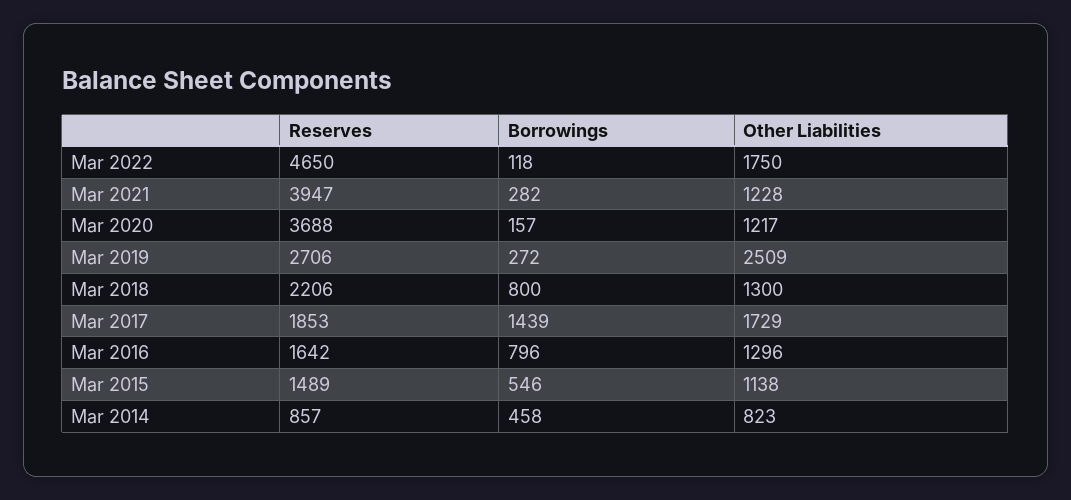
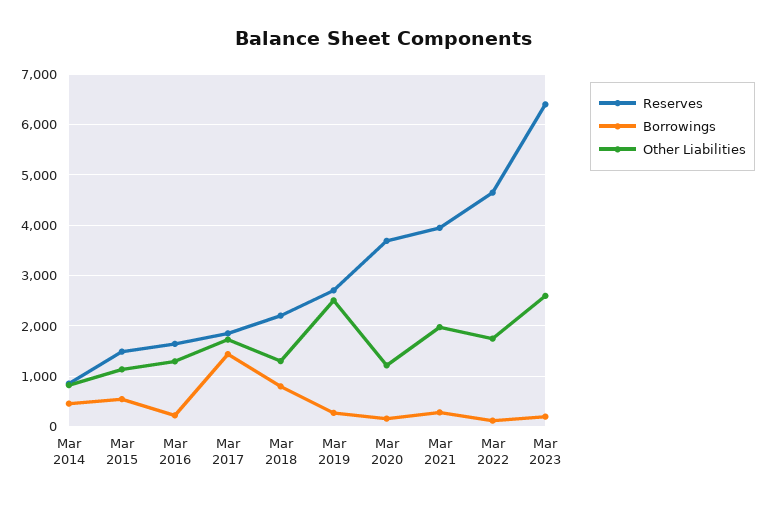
Other Liabilities, Mar 2021: 1228 -> 2000
Borrowings, Mar 2016: 796 -> 200
Reserves, Mar 2023: none -> 6400
Borrowings, Mar 2023: none -> 200
Other Liabilities, Mar 2023: none -> 2600

